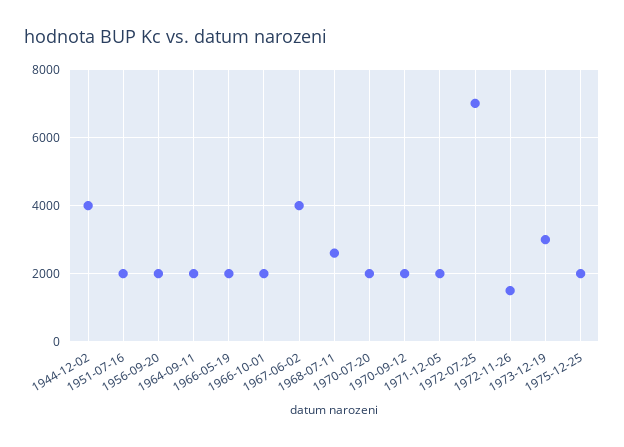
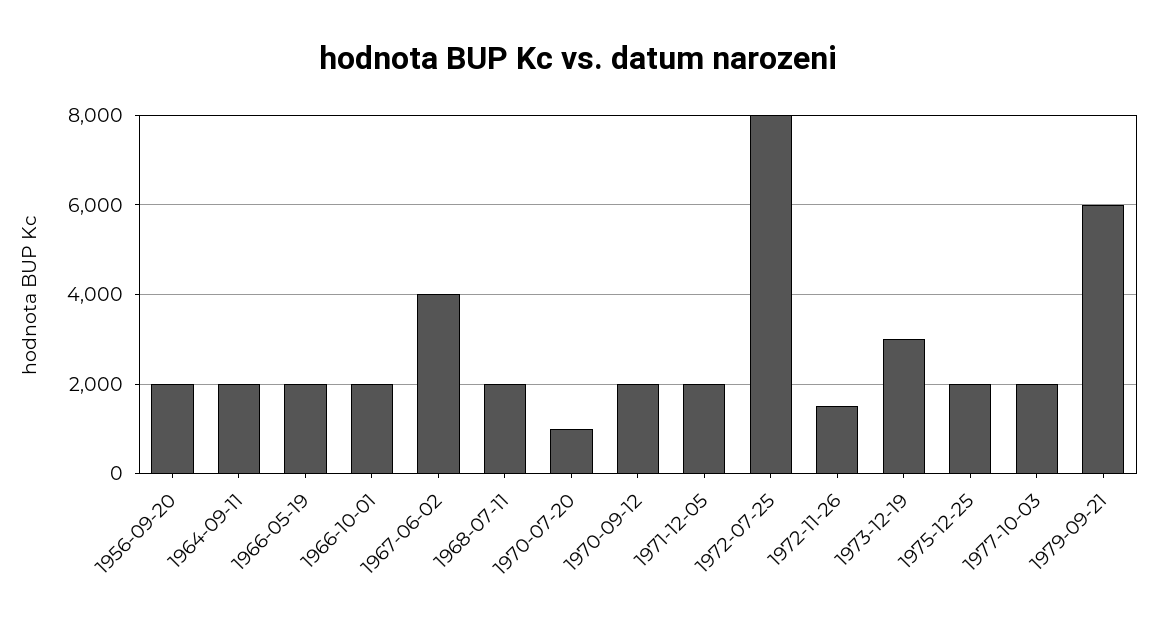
1944-12-02: 4000 -> none
1951-07-16: 2000 -> none
1968-07-11: 2600 -> 2000
1970-07-20: 2000 -> 1000
1972-07-25: 7000 -> 8000
1977-10-03: none -> 2000
1979-09-21: none -> 6000

